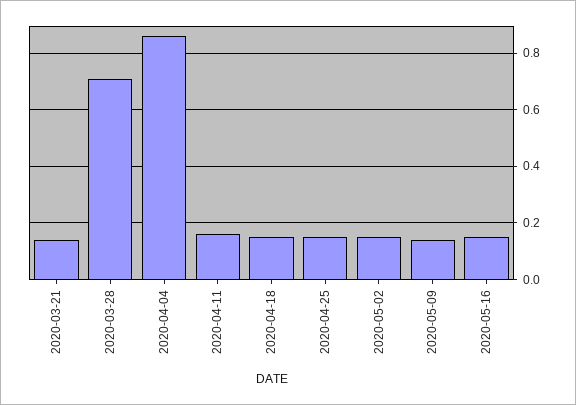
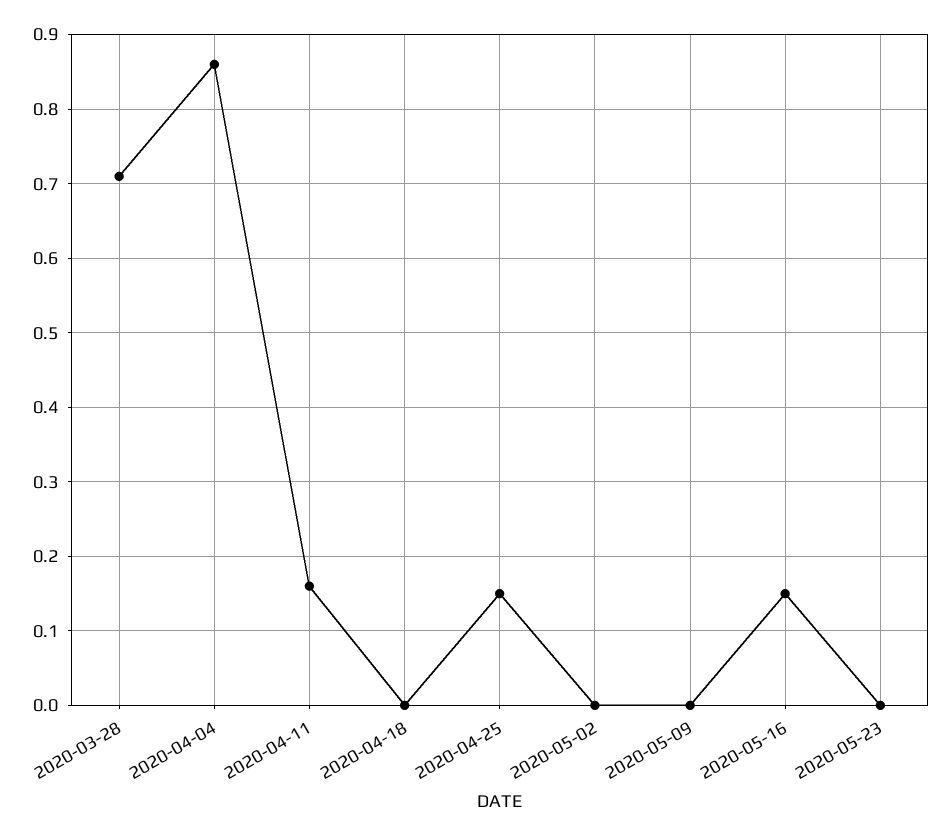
2020-03-21: 0.15 -> none
2020-04-18: 0.15 -> 0
2020-05-02: 0.15 -> 0
2020-05-09: 0.15 -> 0
2020-05-23: none -> 0

